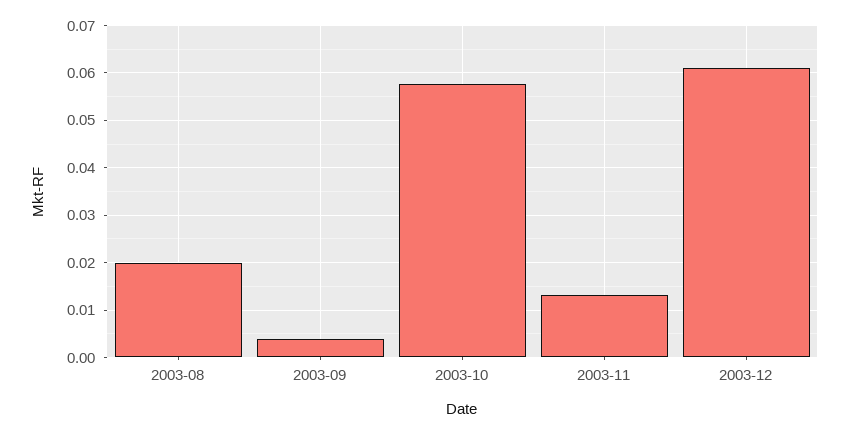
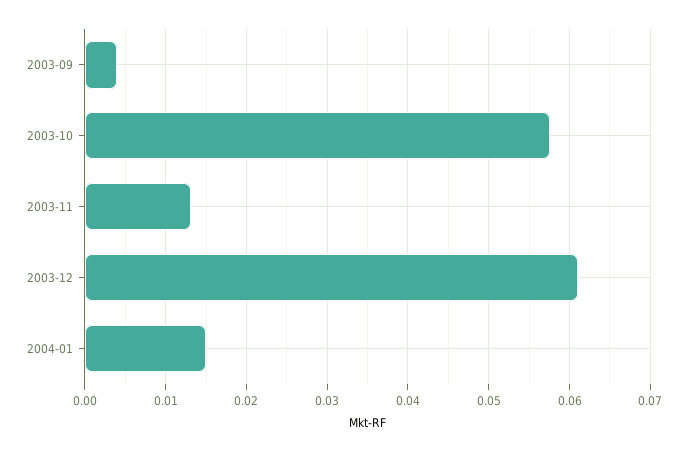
2003-08: 0.02 -> none
2004-01: none -> 0.015

